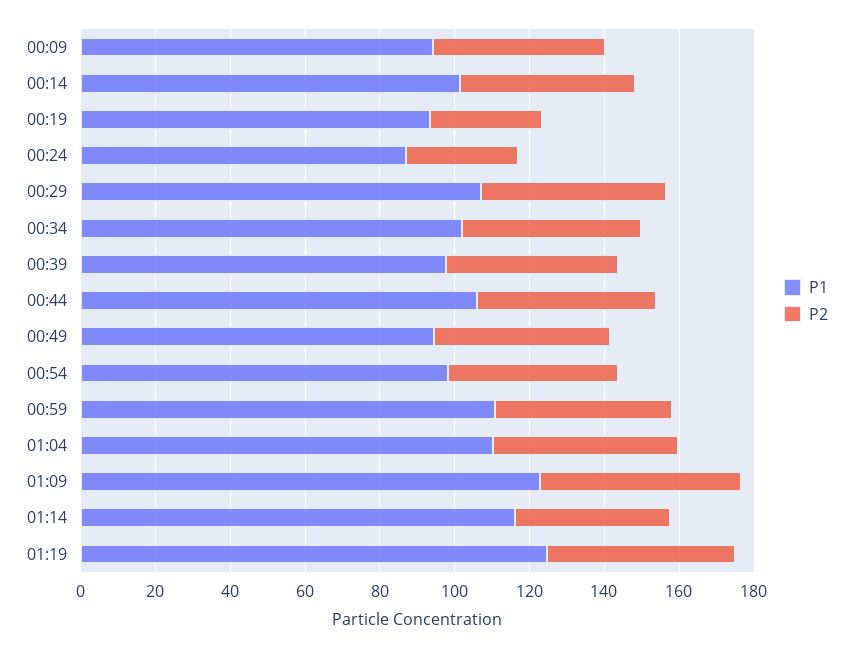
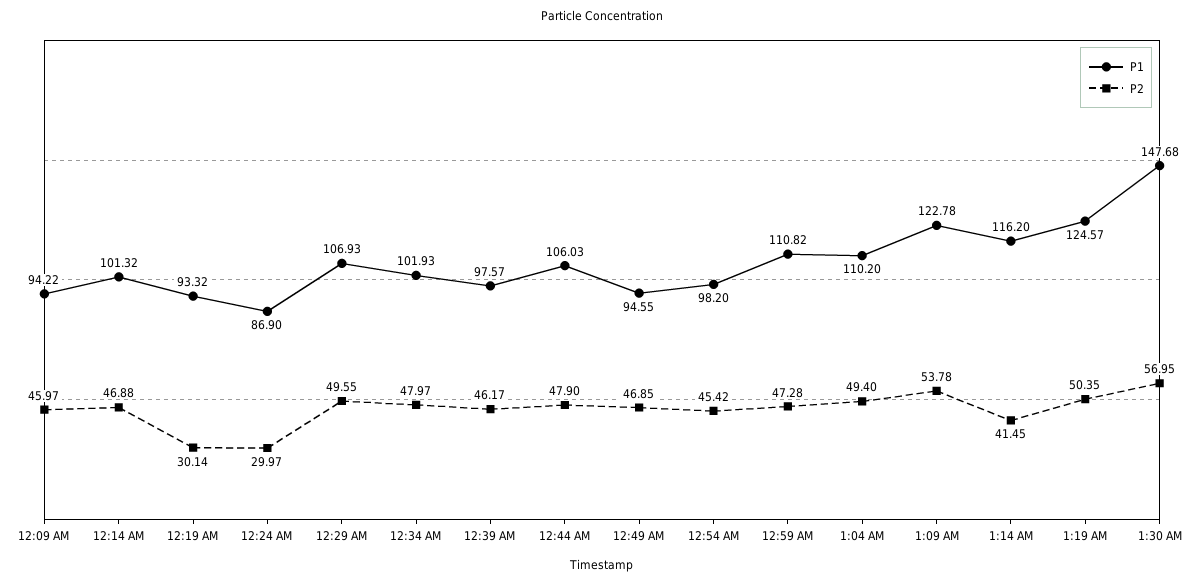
P1, 1:30 AM: none -> 147.68
P2, 1:30 AM: none -> 56.95

